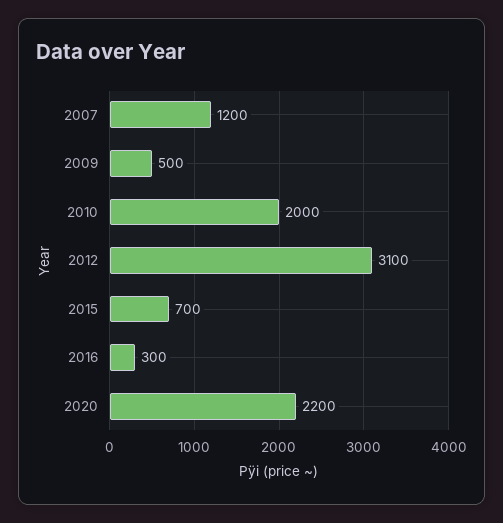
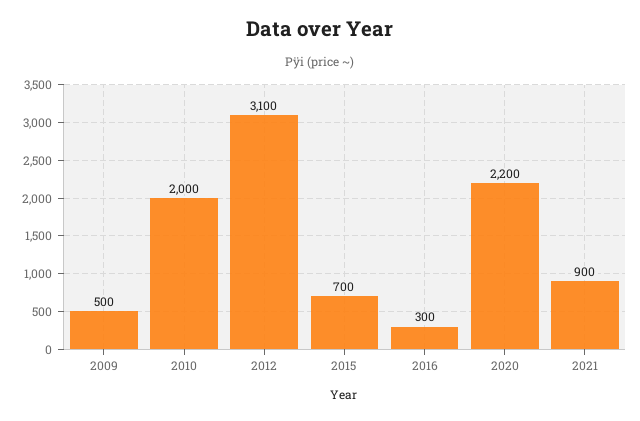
2007: 1200 -> none
2021: none -> 900

